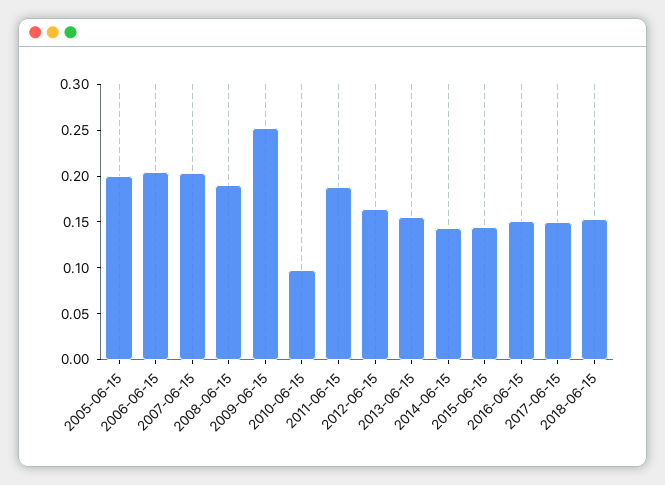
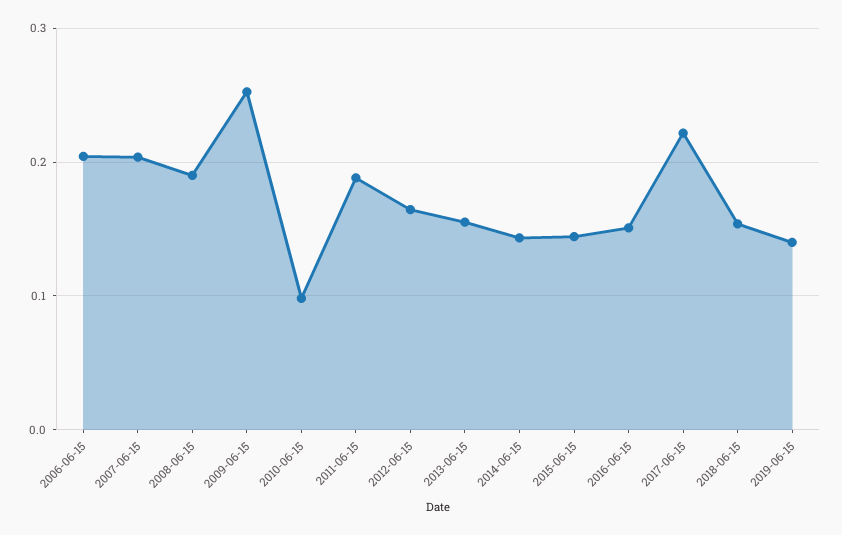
2005-06-15: 0.2 -> none
2017-06-15: 0.15 -> 0.22
2019-06-15: none -> 0.14

